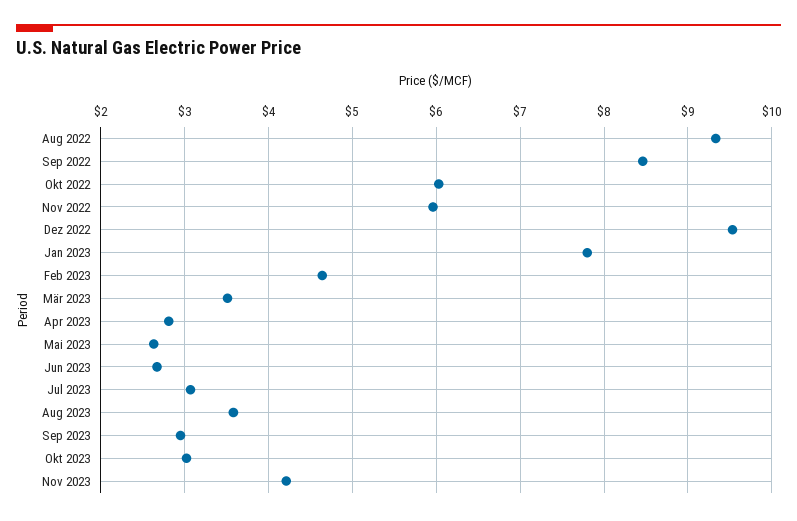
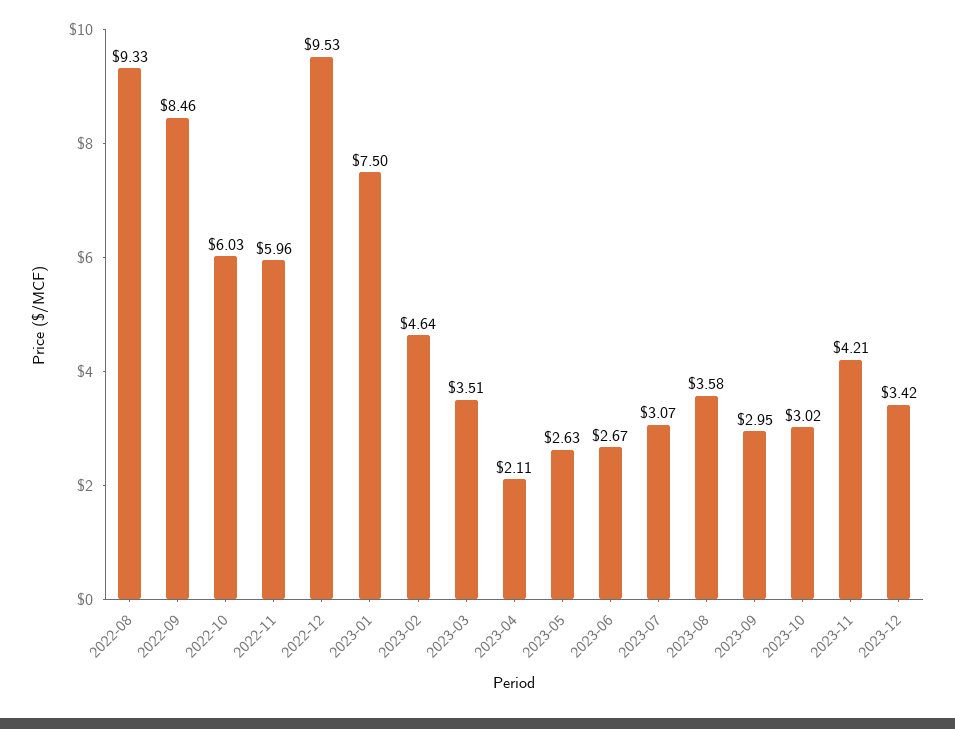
Jan 2023: 7.8 -> 7.5
Apr 2023: 2.8 -> 2.11
2023-12: none -> 3.42

